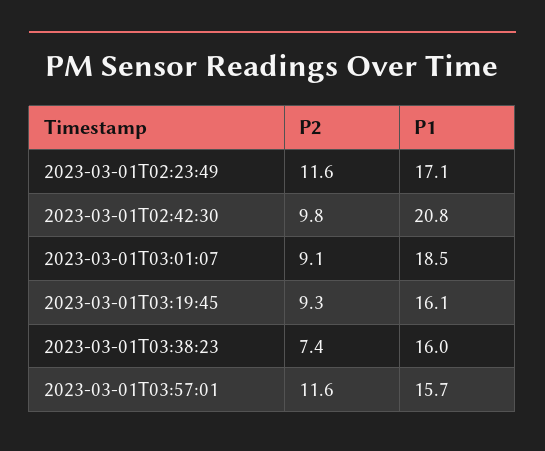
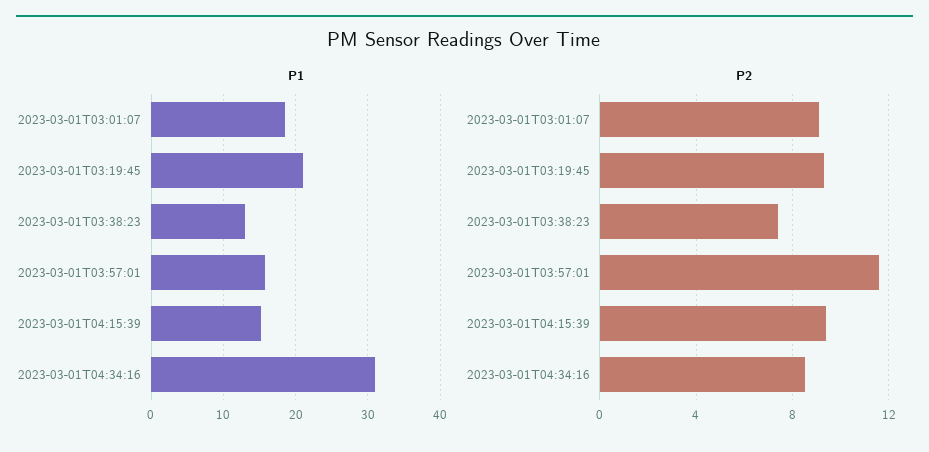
P2, 2023-03-01T02:23:49: 11.6 -> none
P1, 2023-03-01T02:23:49: 17.1 -> none
P2, 2023-03-01T02:42:30: 9.8 -> none
P1, 2023-03-01T02:42:30: 20.8 -> none
P1, 2023-03-01T03:19:45: 16.1 -> 21
P1, 2023-03-01T03:38:23: 16 -> 13
P1, 2023-03-01T04:15:39: none -> 15
P1, 2023-03-01T04:34:16: none -> 31
P2, 2023-03-01T04:15:39: none -> 9.5
P2, 2023-03-01T04:34:16: none -> 8.5

